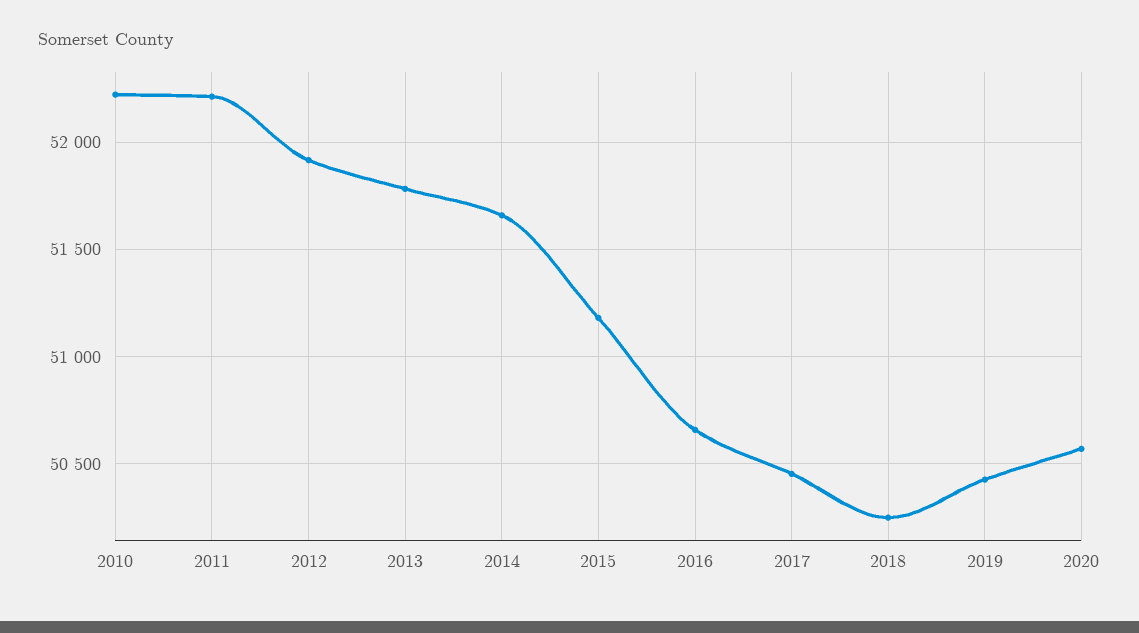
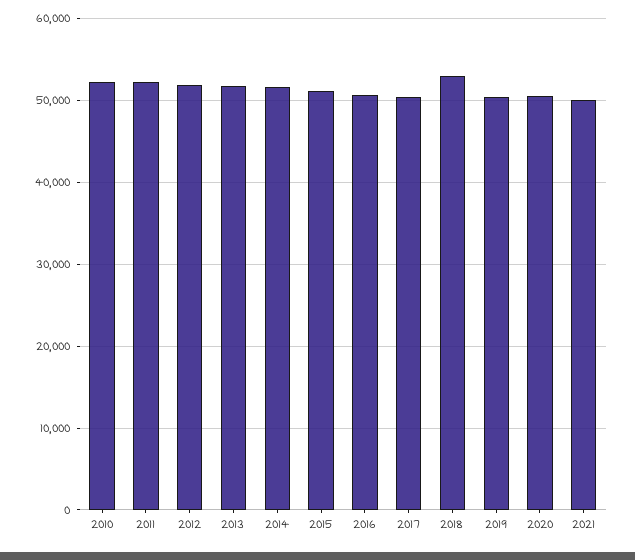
2018: 50250 -> 53000
2021: none -> 50000

